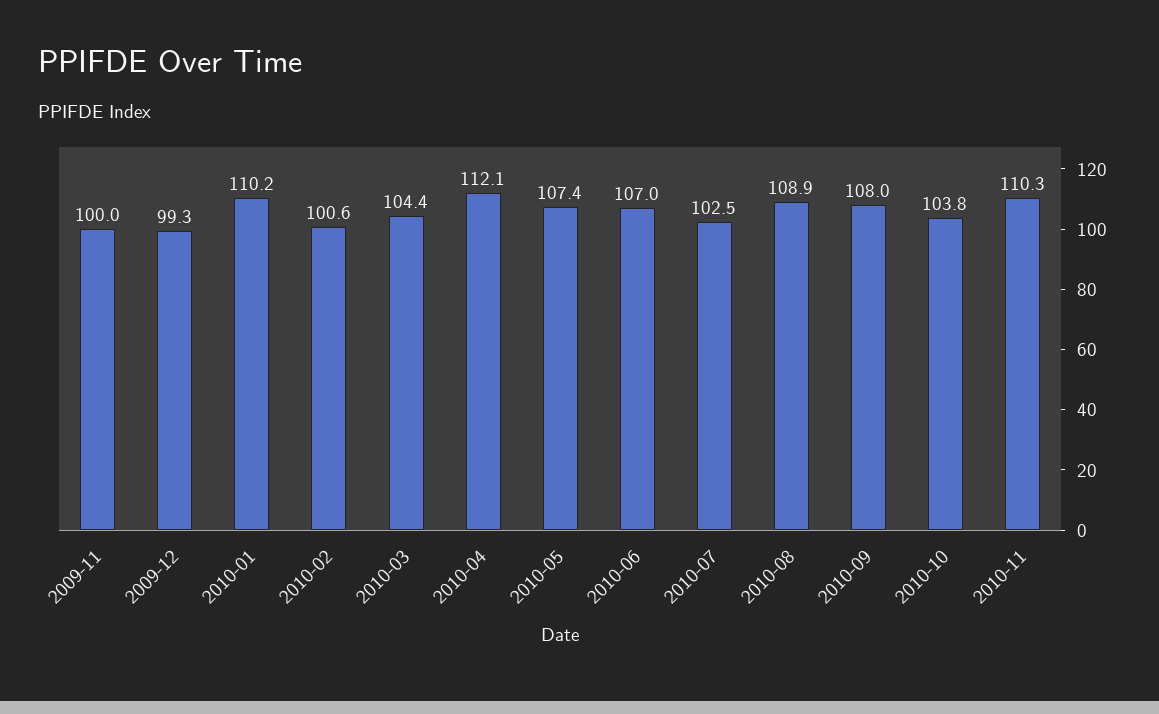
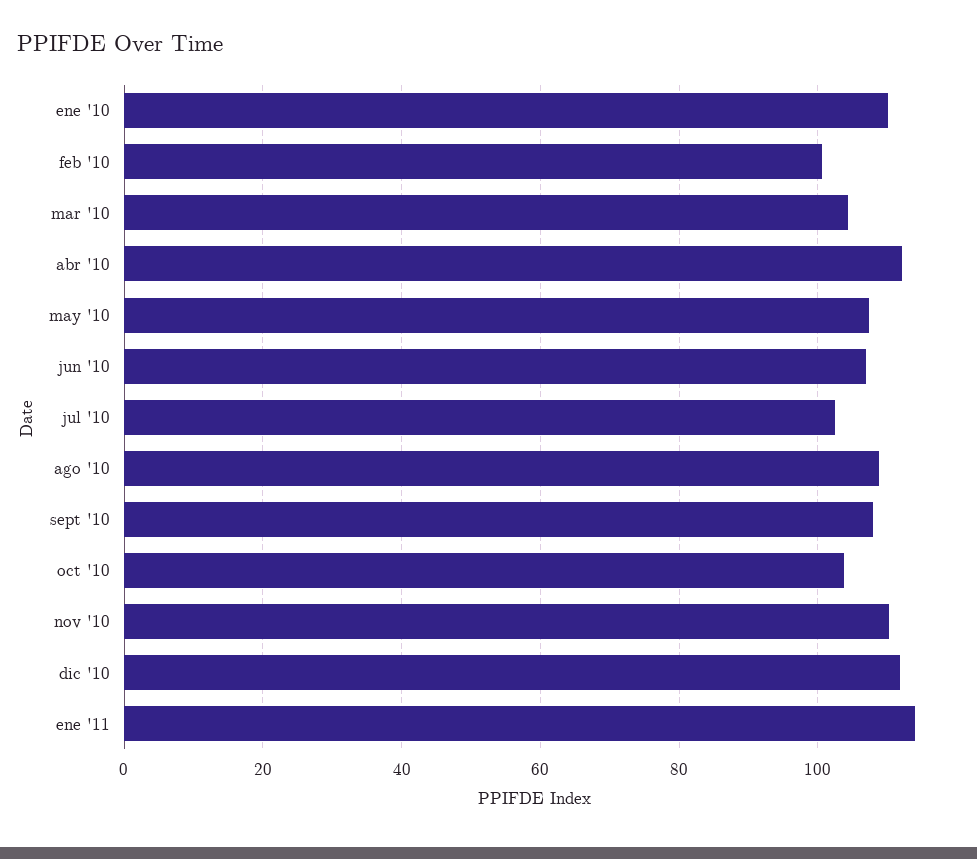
2009-11: 100 -> none
2009-12: 99.3 -> none
dic '10: none -> 112
ene '11: none -> 114

